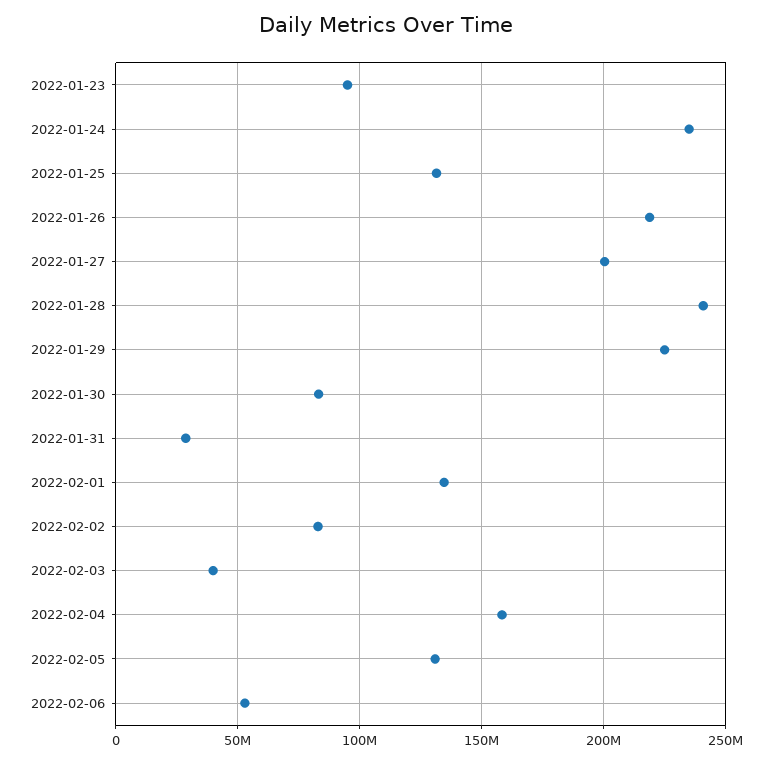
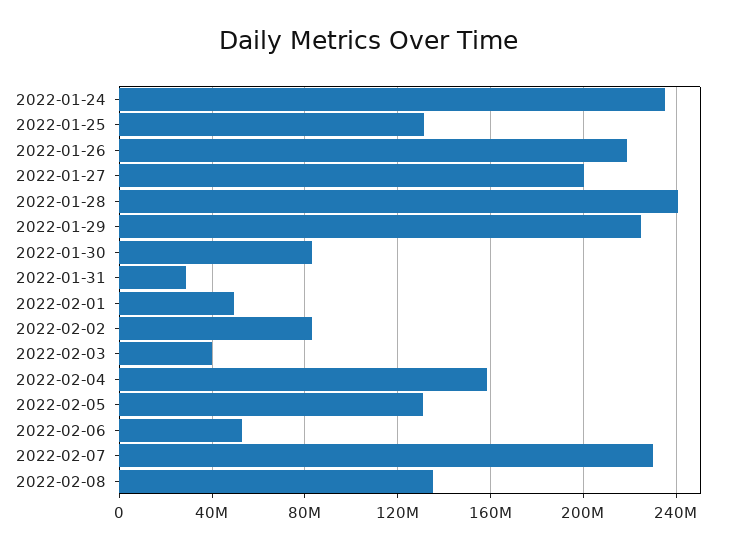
2022-01-23: 95000000 -> none
2022-02-01: 135000000 -> 50000000
2022-02-07: none -> 230000000
2022-02-08: none -> 135000000

